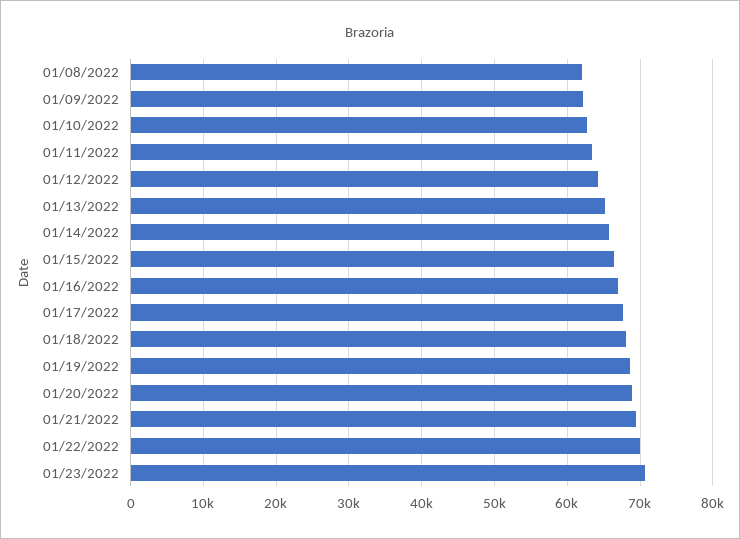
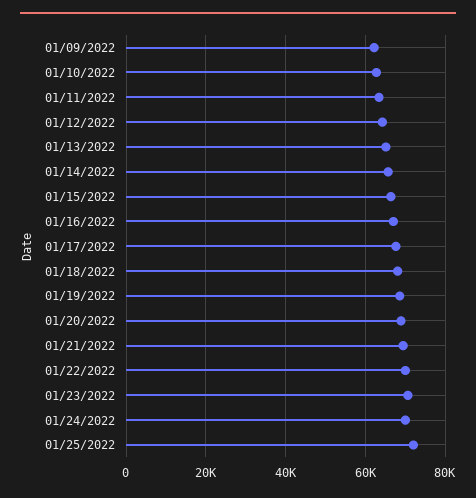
01/08/2022: 62000 -> none
01/24/2022: none -> 70000
01/25/2022: none -> 72000

